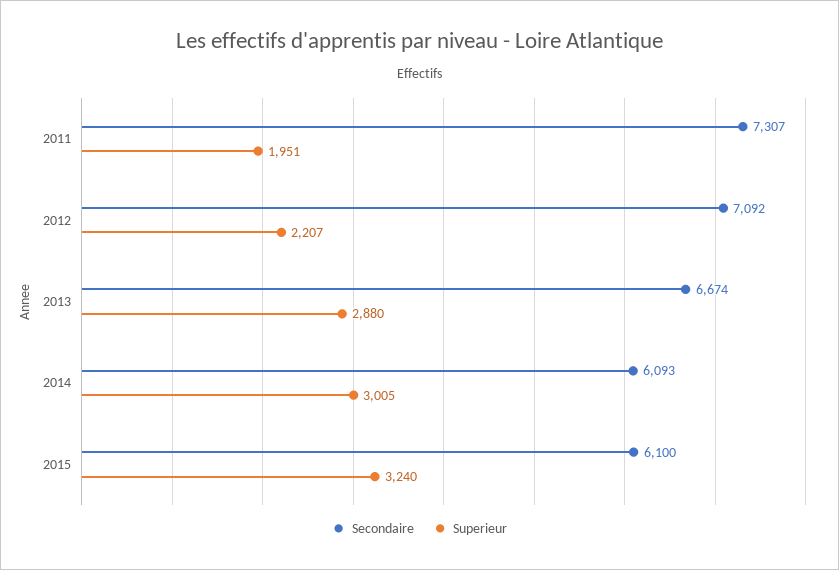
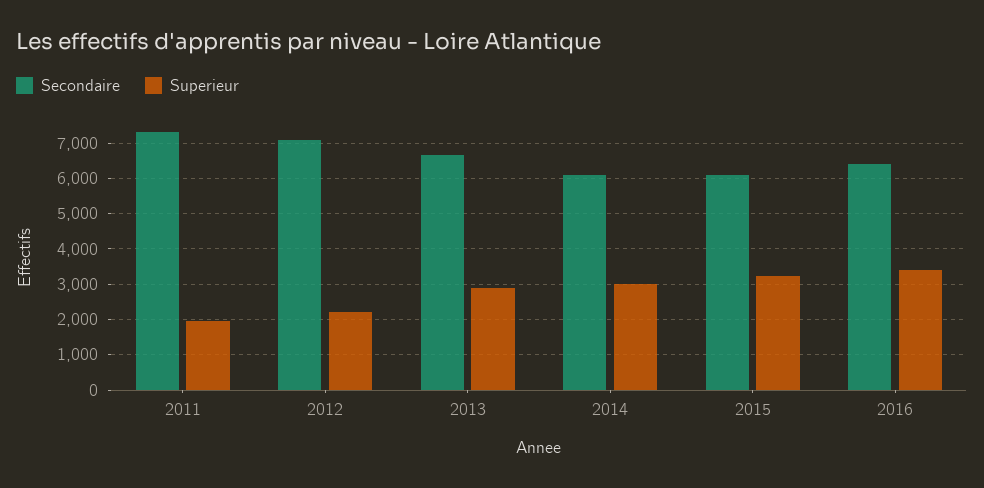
Secondaire, 2016: none -> 6400
Superieur, 2016: none -> 3400

